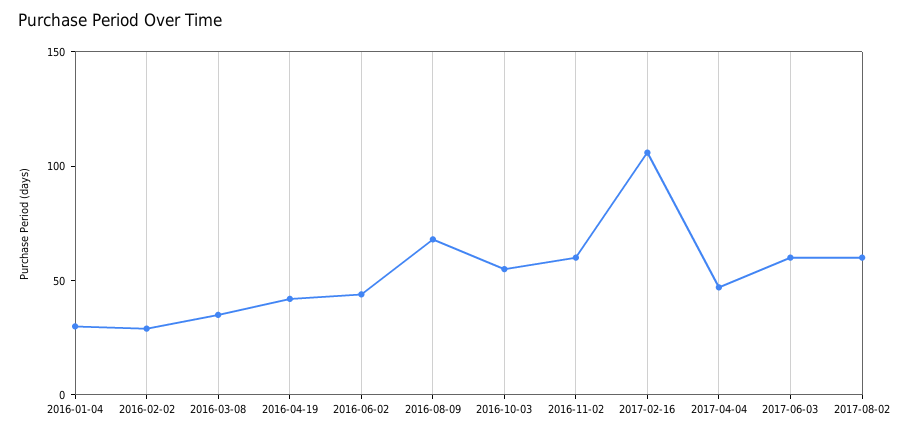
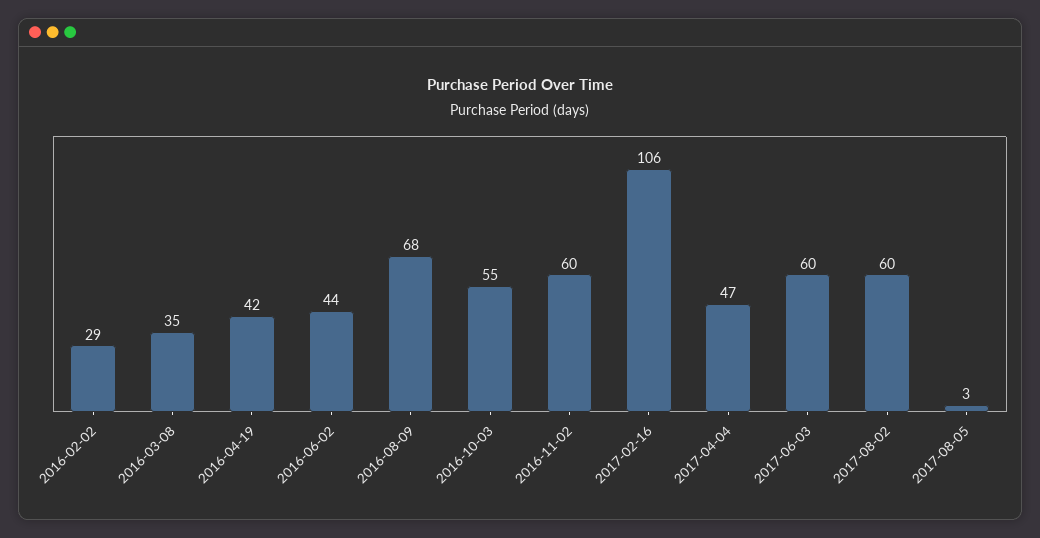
2016-01-04: 30 -> none
2017-08-05: none -> 3

